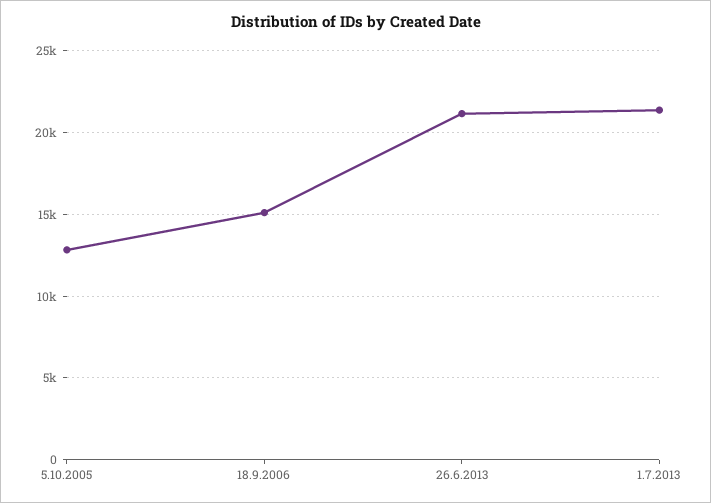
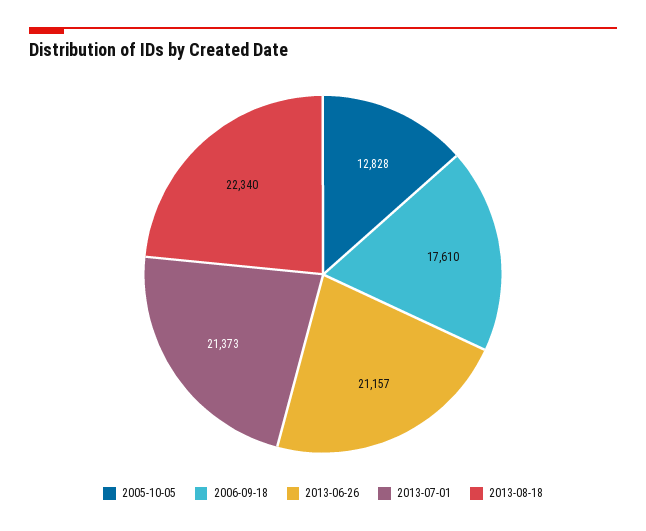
18.9.2006: 15000 -> 17610
2013-08-18: none -> 22340

